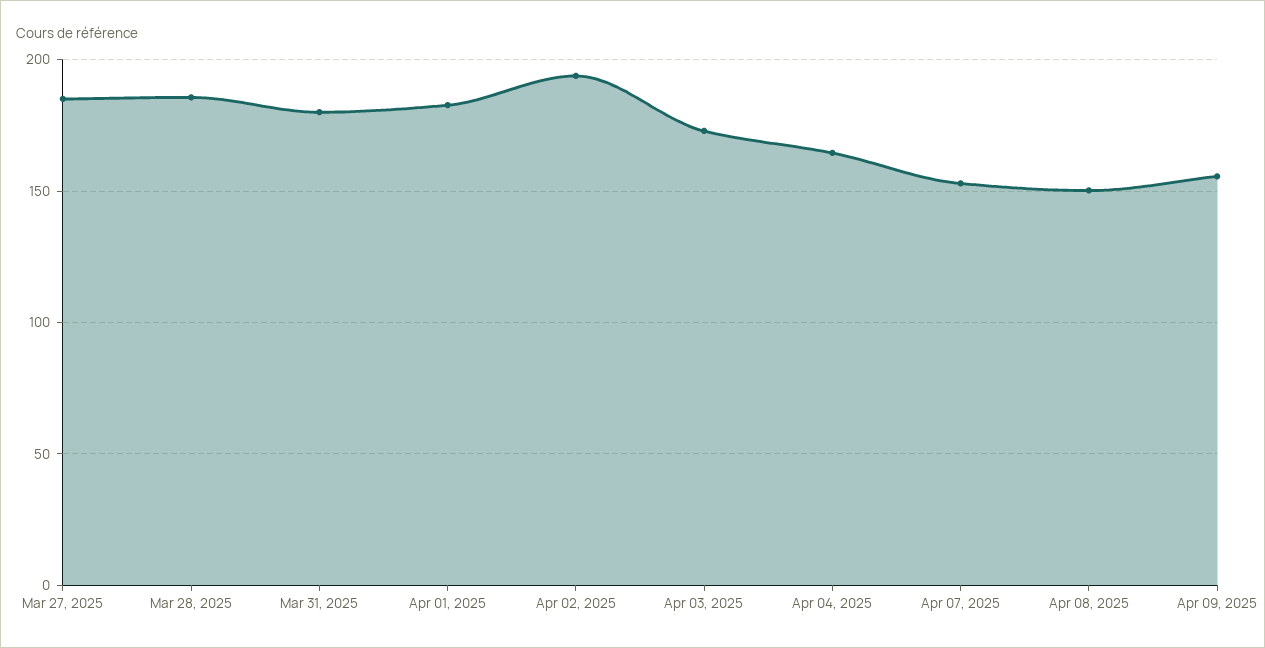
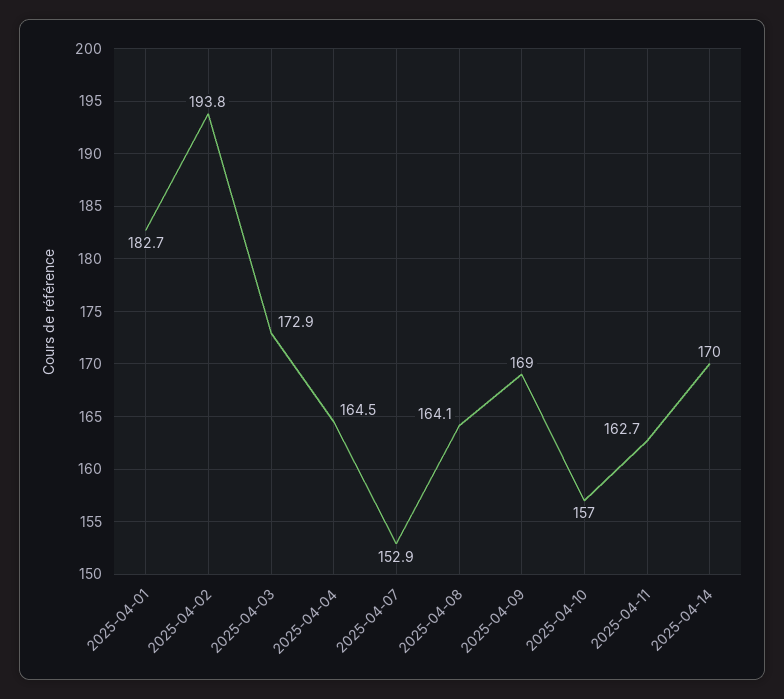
Mar 27, 2025: 185 -> none
Mar 28, 2025: 185 -> none
Mar 31, 2025: 180 -> none
Apr 08, 2025: 150 -> 164.1
Apr 09, 2025: 155 -> 169
2025-04-10: none -> 157
2025-04-11: none -> 162.7
2025-04-14: none -> 170

